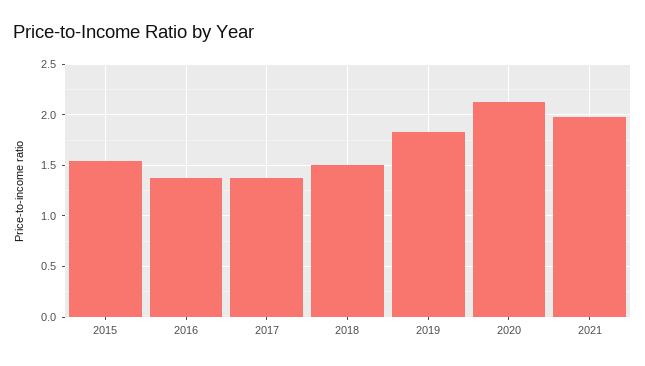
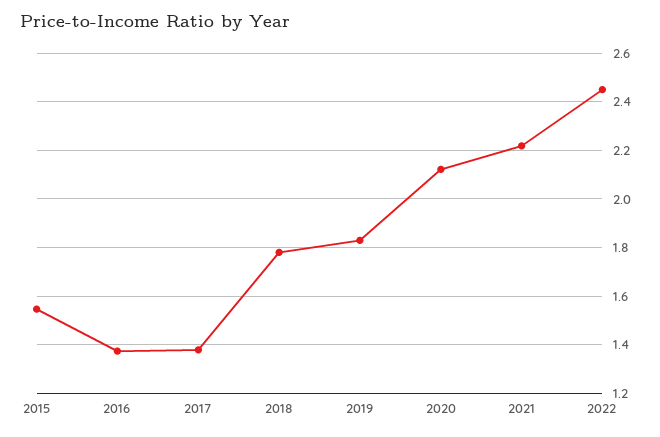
2018: 1.5 -> 1.775
2021: 2 -> 2.225
2022: none -> 2.45

